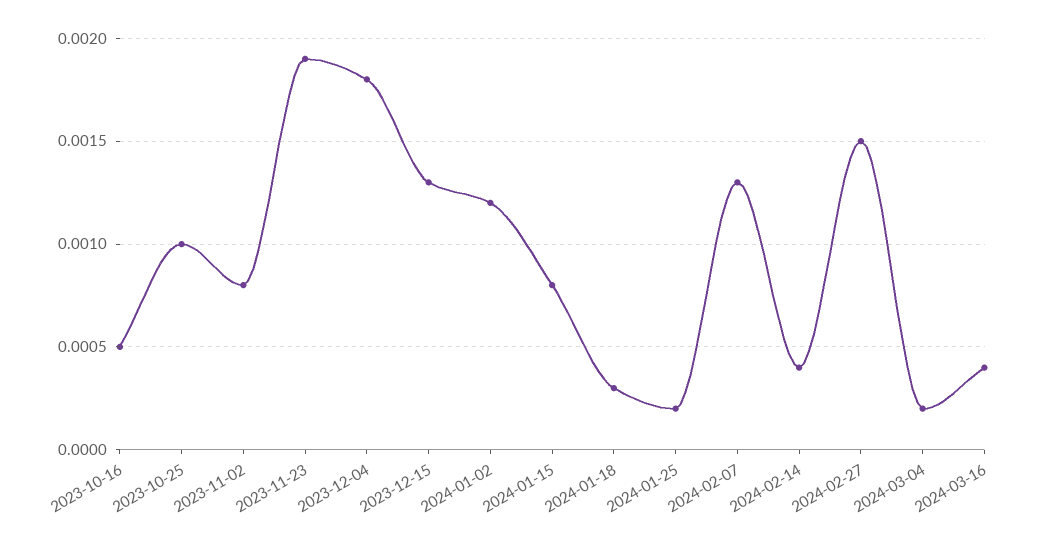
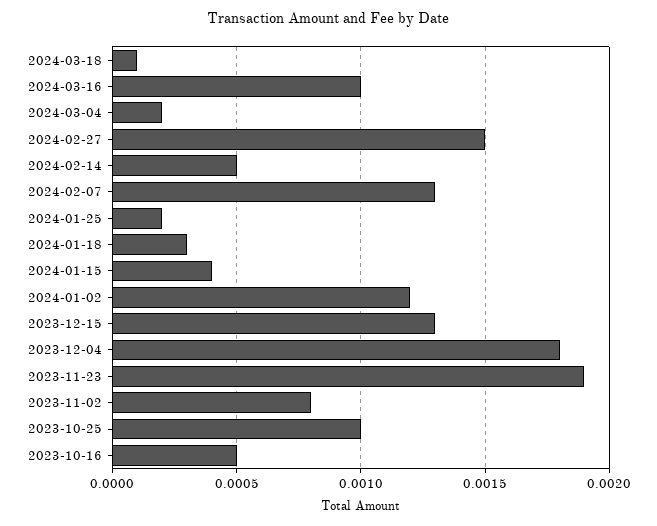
2024-01-15: 0.0008 -> 0.0004
2024-02-14: 0.0004 -> 0.0005
2024-03-16: 0.0004 -> 0.001
2024-03-18: none -> 0.0001

